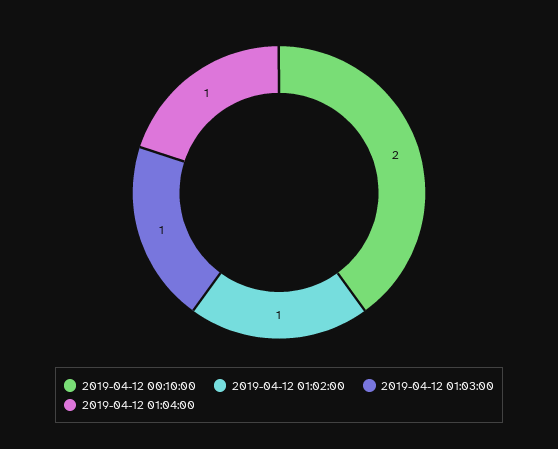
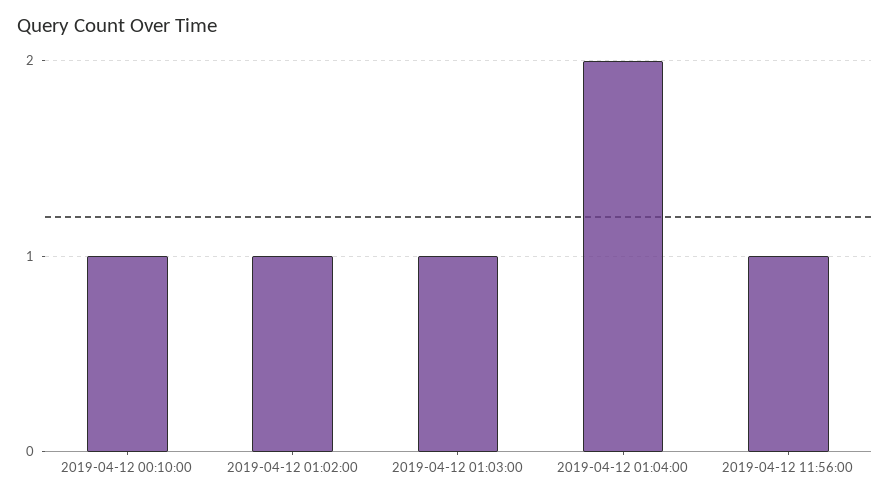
2019-04-12 00:10:00: 2 -> 1
2019-04-12 01:04:00: 1 -> 2
2019-04-12 11:56:00: none -> 1

